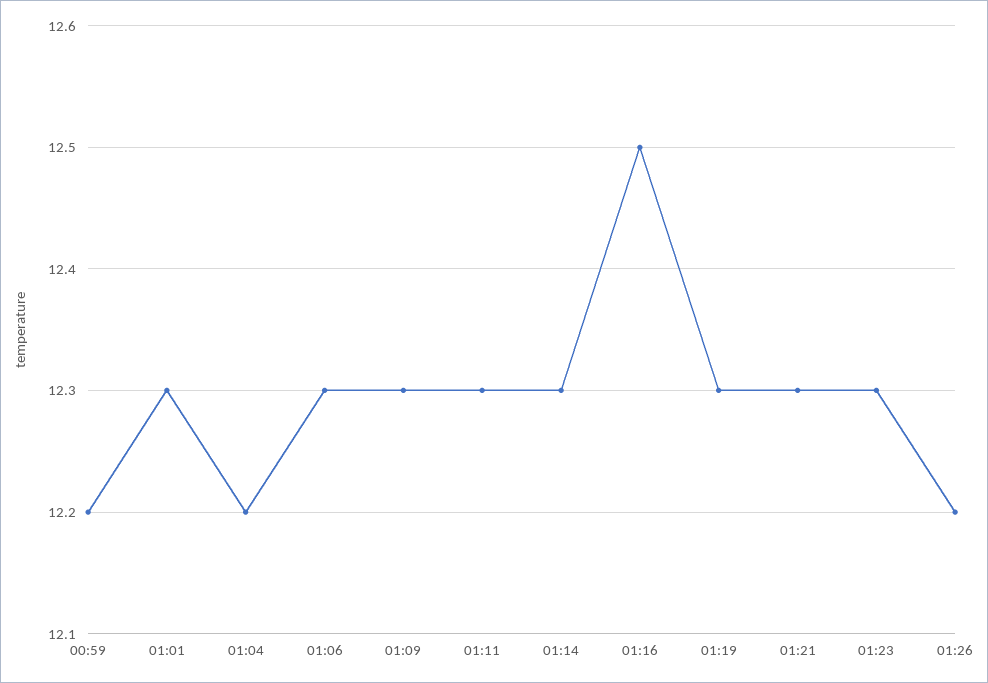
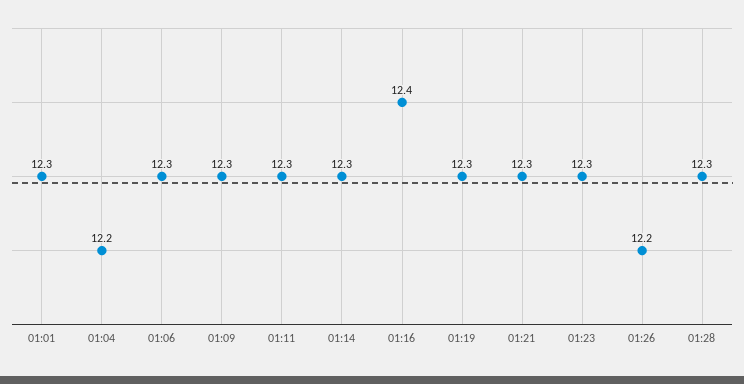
00:59: 12.2 -> none
01:16: 12.5 -> 12.4
01:28: none -> 12.3

